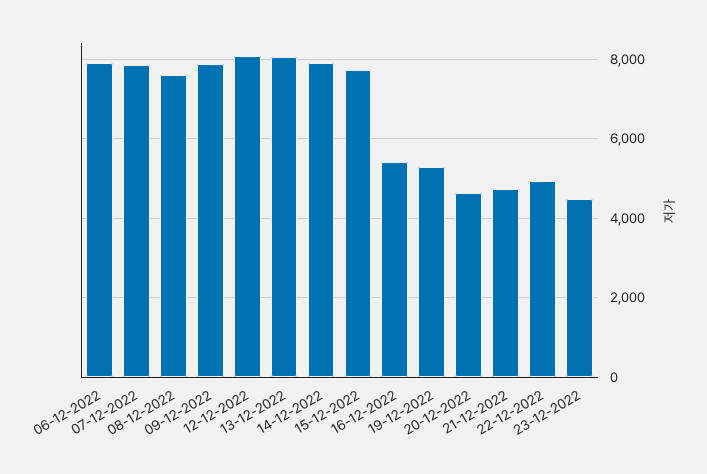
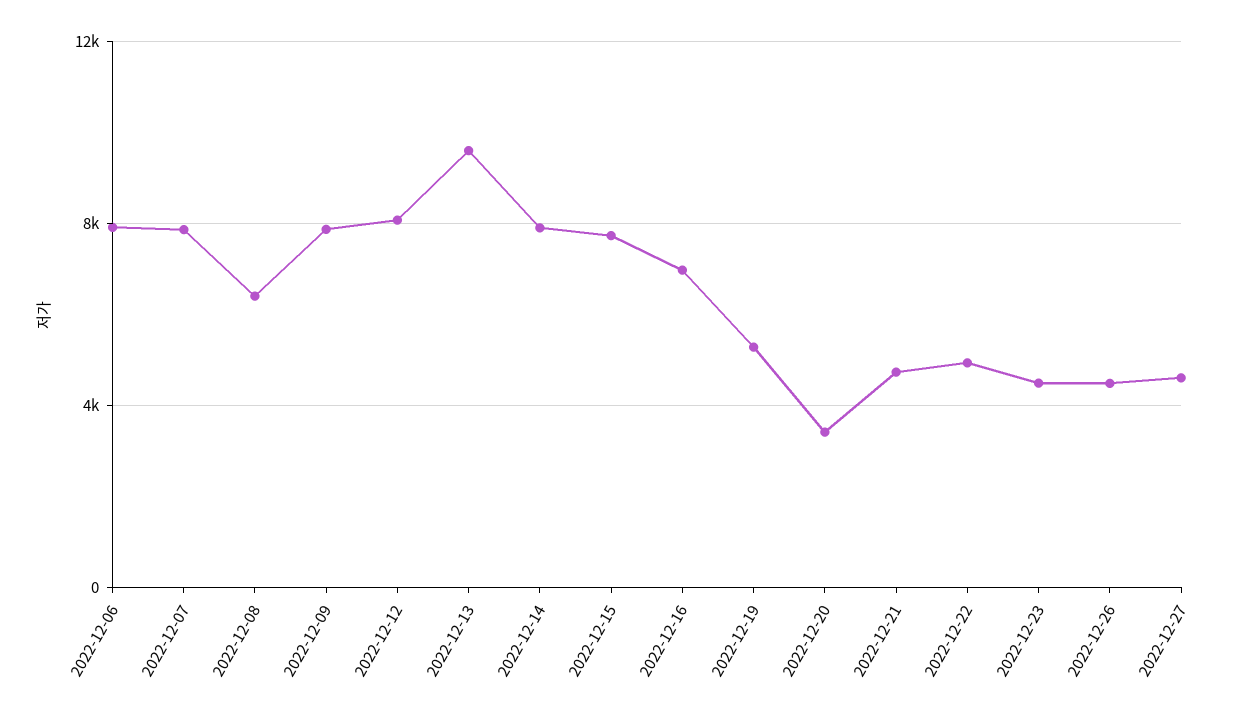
08-12-2022: 7600 -> 6500
13-12-2022: 8000 -> 9500
16-12-2022: 5400 -> 7000
20-12-2022: 4600 -> 3500
2022-12-26: none -> 4500
2022-12-27: none -> 4500

